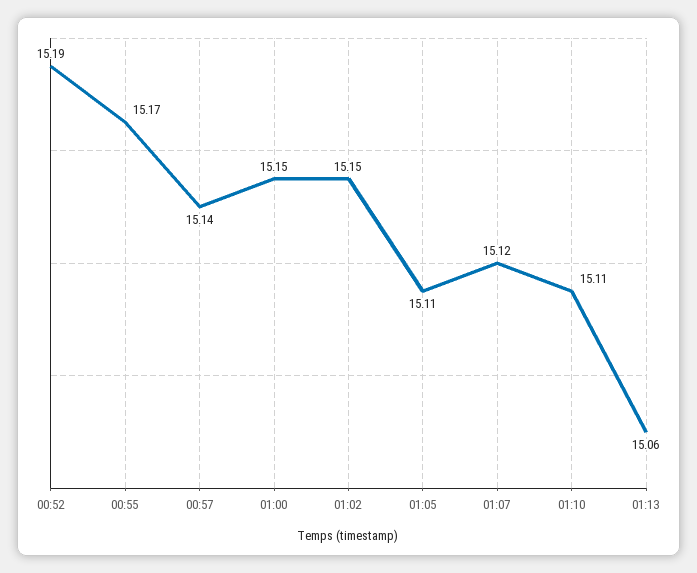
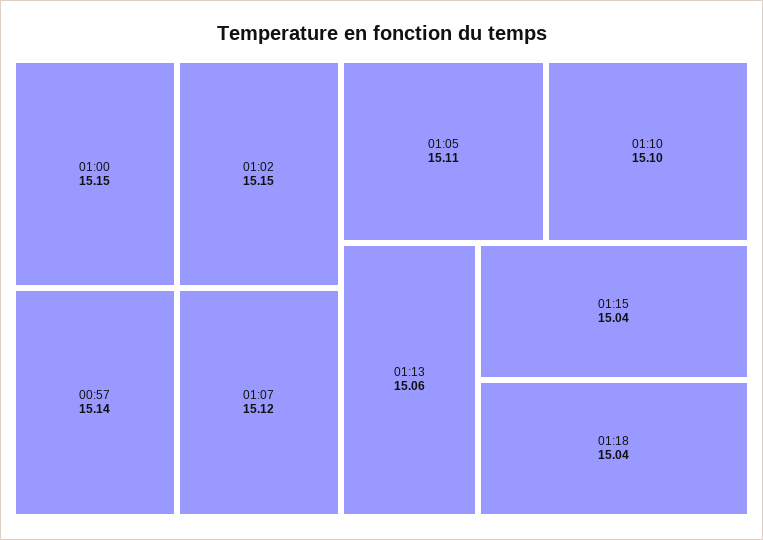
00:52: 15.19 -> none
00:55: 15.17 -> none
01:10: 15.11 -> 15.1
01:15: none -> 15.04
01:18: none -> 15.04

